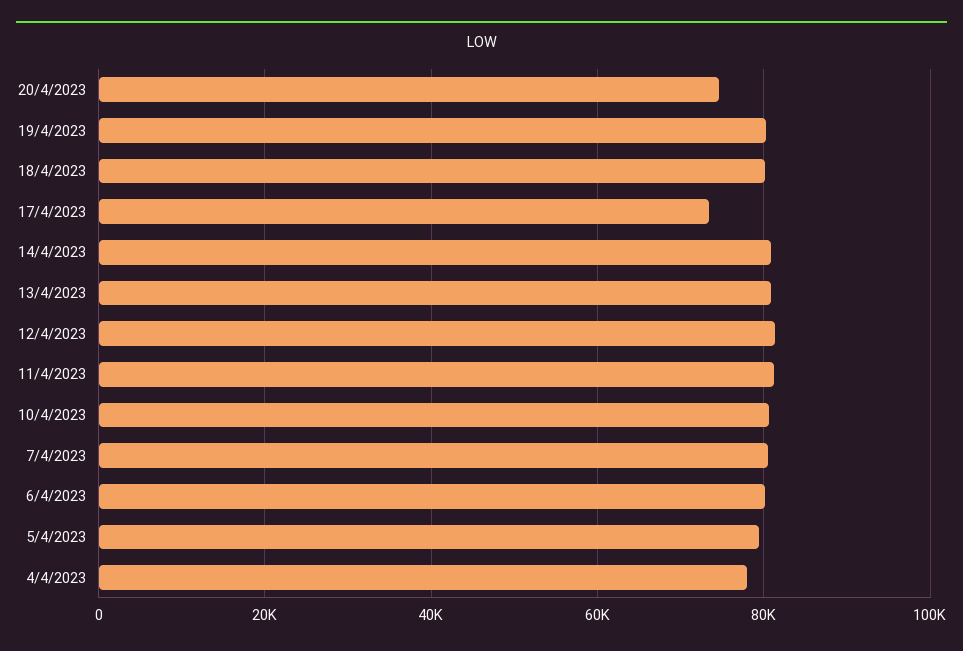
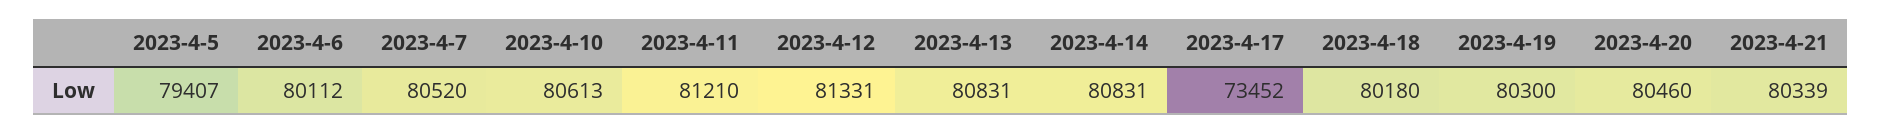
20/4/2023: 74000 -> 80460
4/4/2023: 78000 -> none
2023-4-21: none -> 80339

